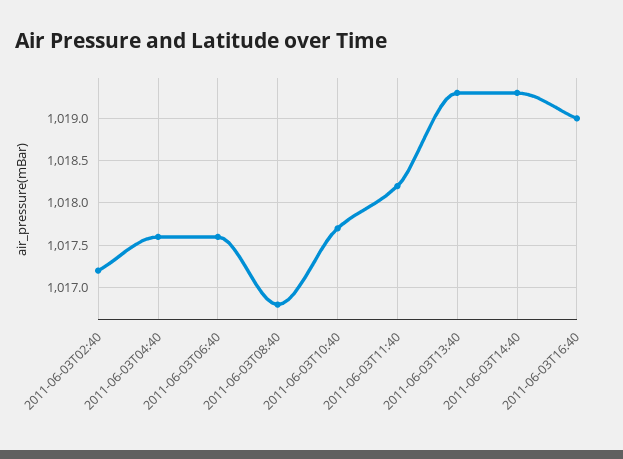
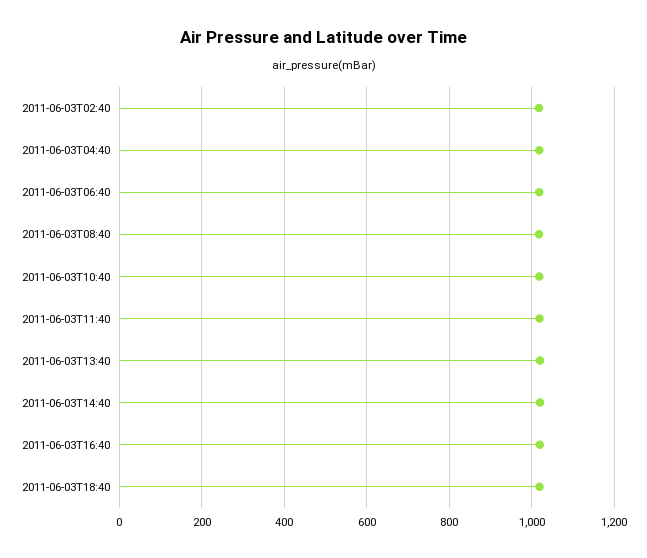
2011-06-03T18:40: none -> 1020

